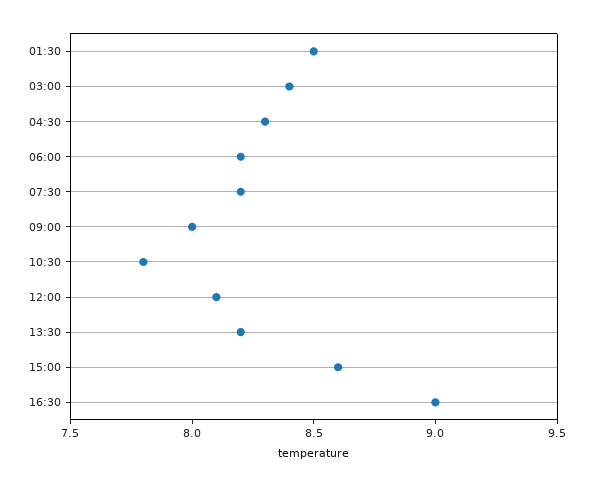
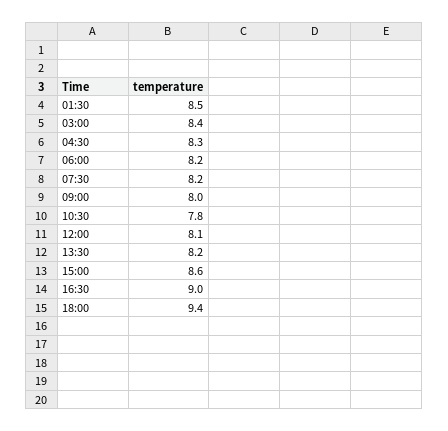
18:00: none -> 9.4

